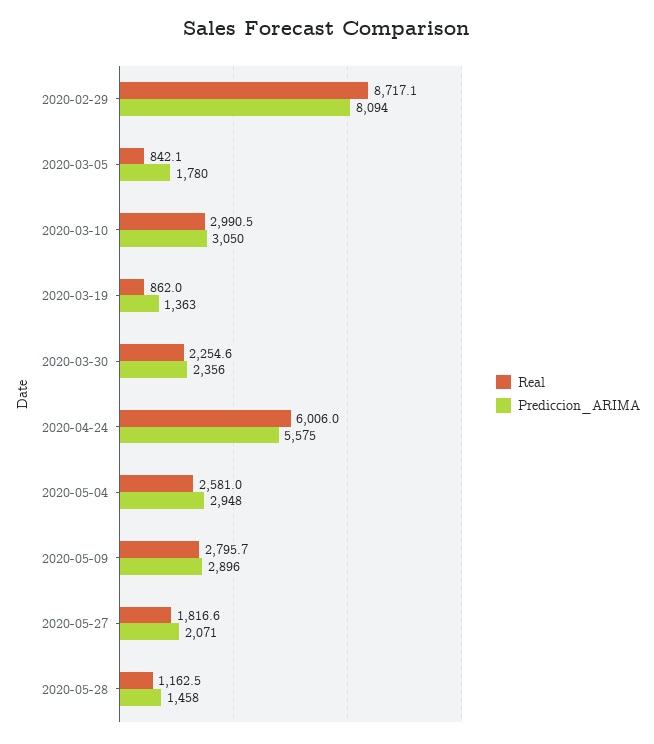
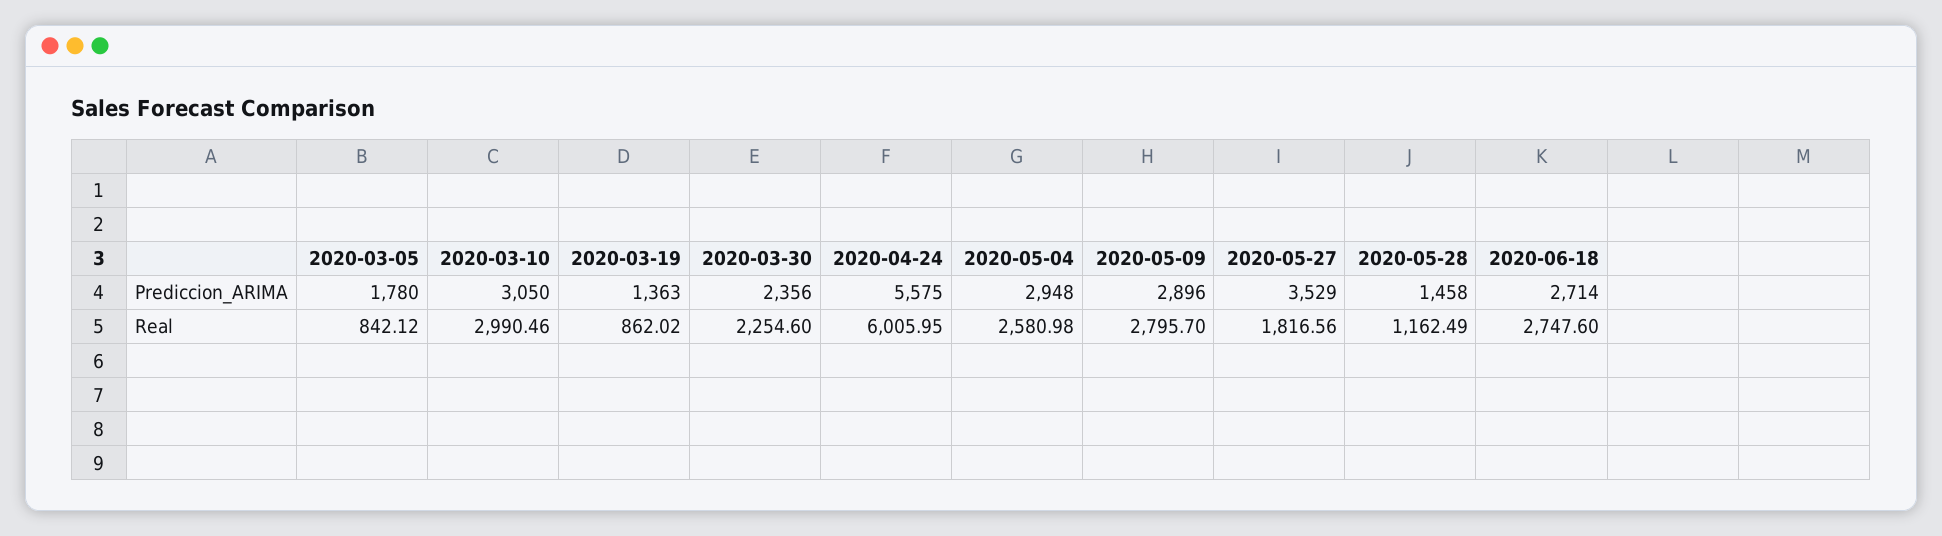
Real, 2020-02-29: 8717.1 -> none
Prediccion_ARIMA, 2020-02-29: 8094 -> none
Prediccion_ARIMA, 2020-05-27: 2071 -> 3529
Prediccion_ARIMA, 2020-06-18: none -> 2714
Real, 2020-06-18: none -> 2747.6

